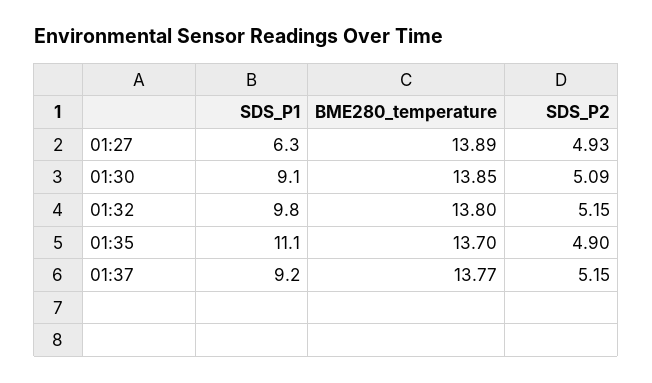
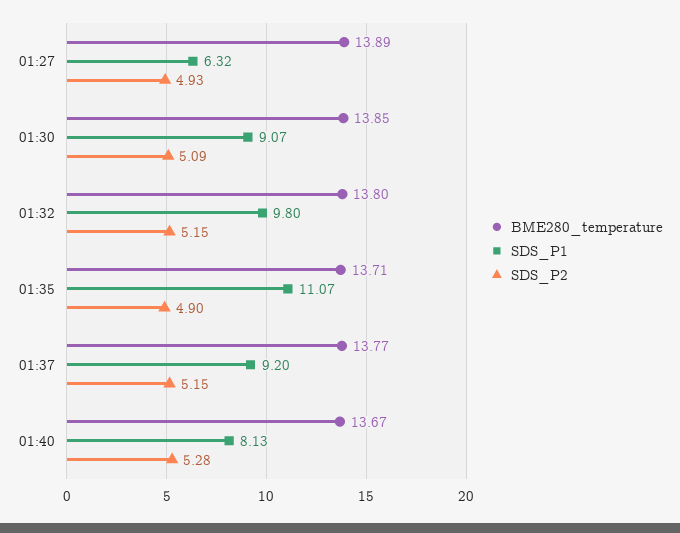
BME280_temperature, 01:35: 13.7 -> 13.71
BME280_temperature, 01:40: none -> 13.67
SDS_P1, 01:40: none -> 8.13
SDS_P2, 01:40: none -> 5.28

